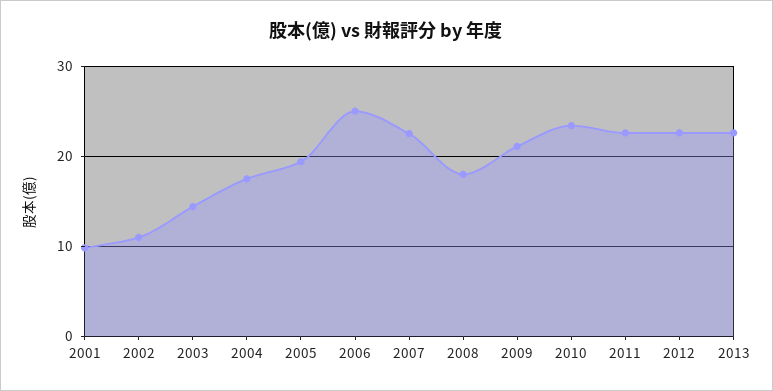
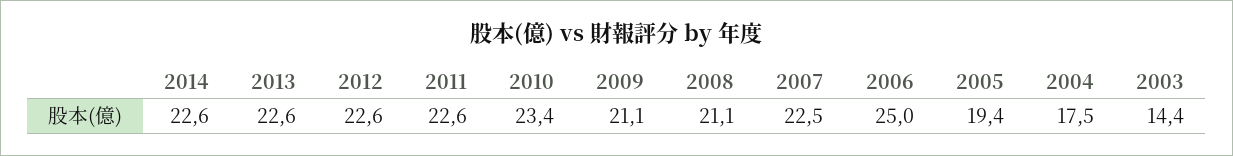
2001: 10 -> none
2002: 11 -> none
2008: 18 -> 21.1
2014: none -> 22.6

